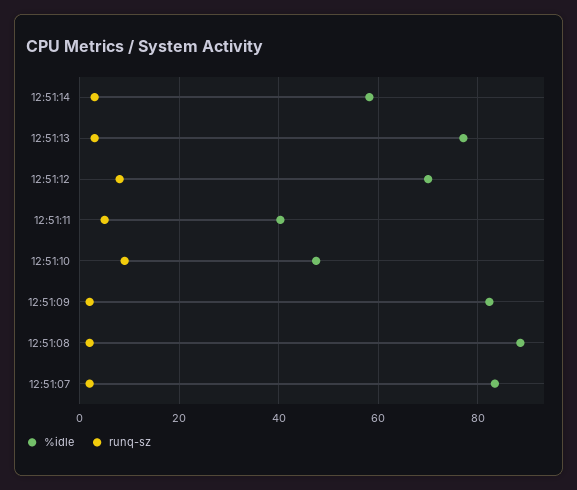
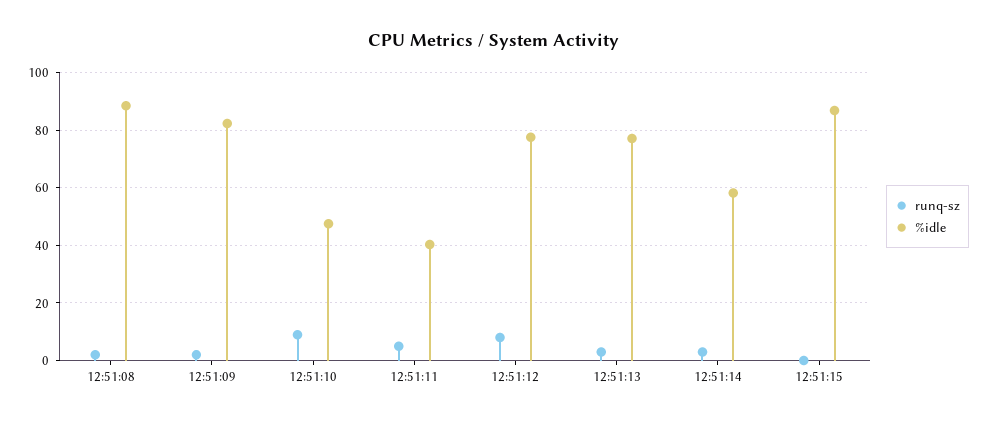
%idle, 12:51:12: 70 -> 77.5
%idle, 12:51:07: 84 -> none
runq-sz, 12:51:07: 2 -> none
runq-sz, 12:51:15: none -> 0
%idle, 12:51:15: none -> 87.5

